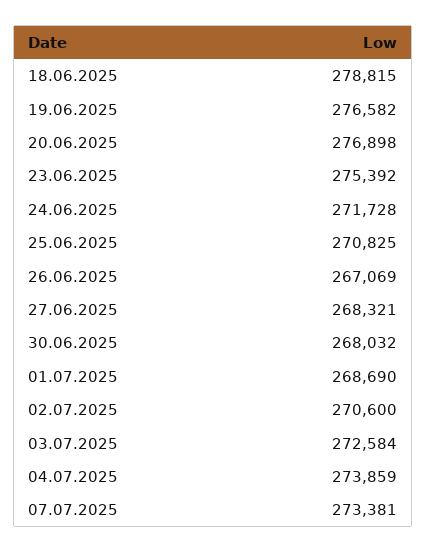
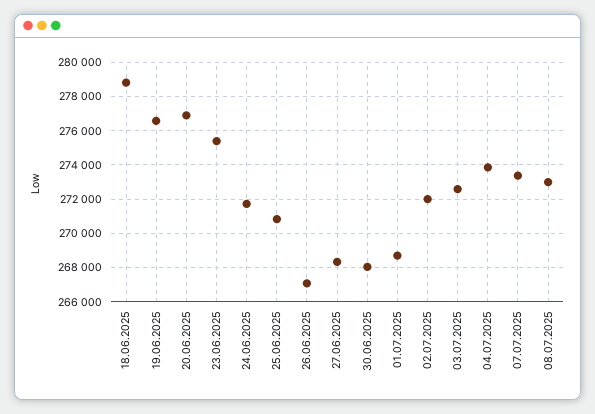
02.07.2025: 270600 -> 272000
08.07.2025: none -> 273000

